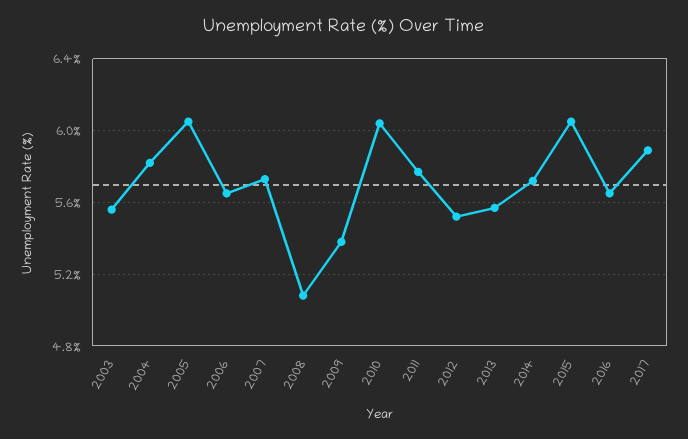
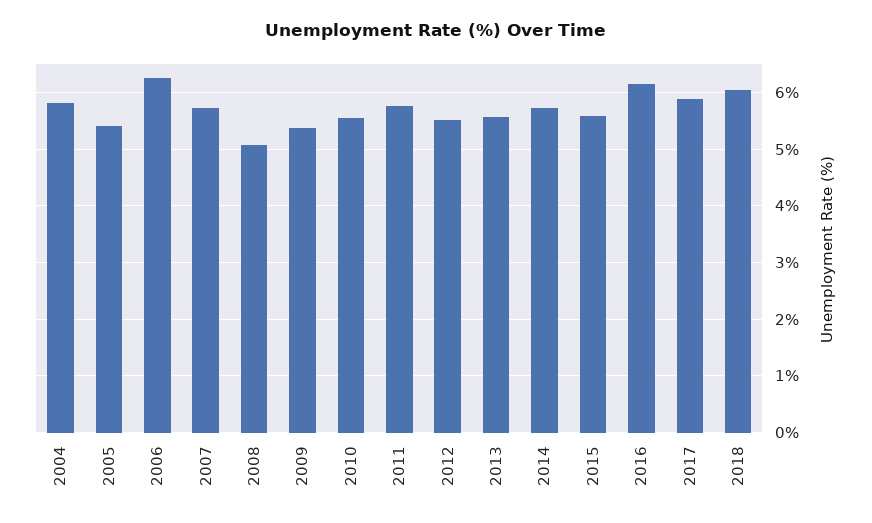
2003: 5.55 -> none
2005: 6.05 -> 5.4
2006: 5.65 -> 6.2
2010: 6.05 -> 5.6
2015: 6.05 -> 5.6
2016: 5.65 -> 6.2
2018: none -> 6

